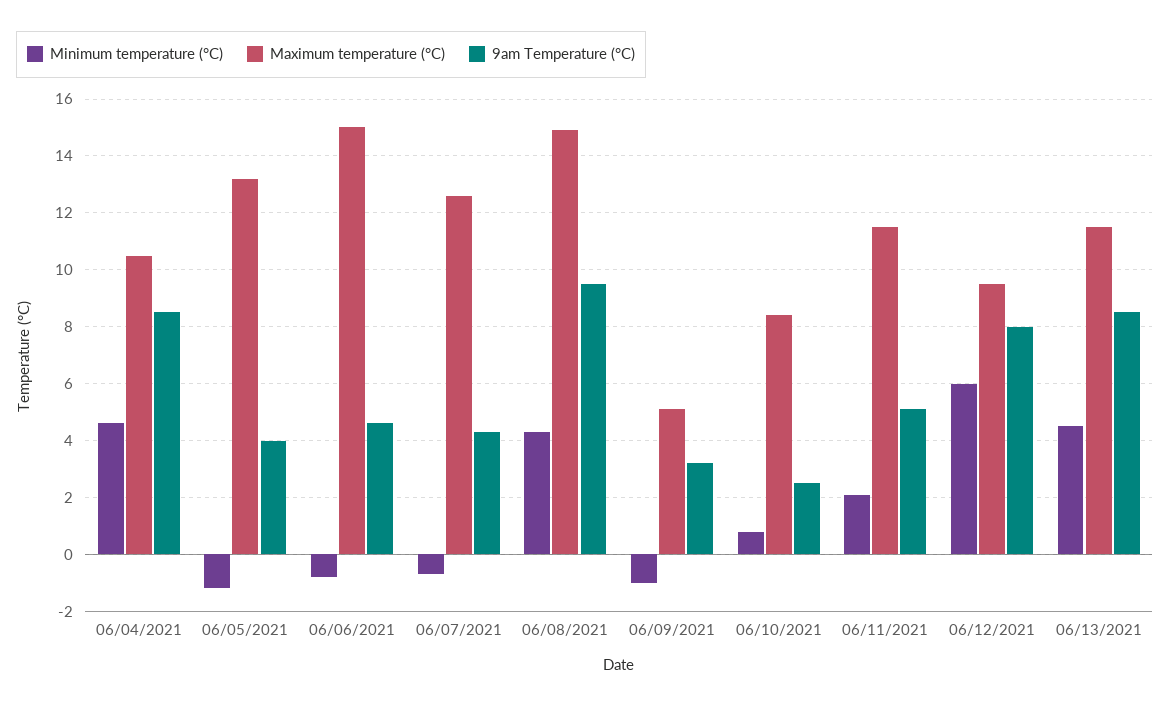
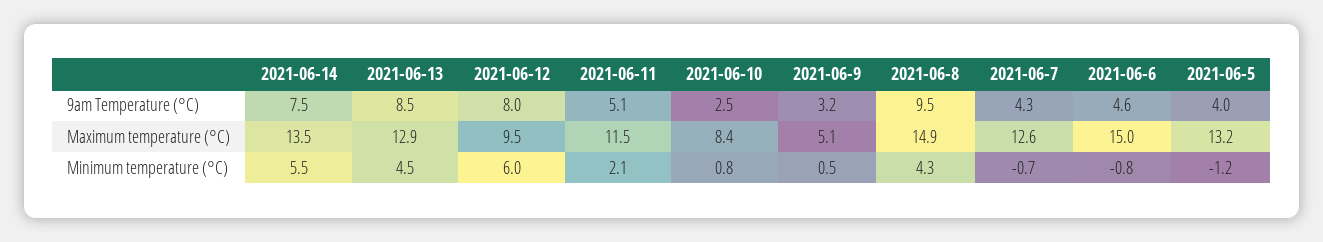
Minimum temperature (°C), 06/04/2021: 4.5 -> none
Maximum temperature (°C), 06/04/2021: 10.5 -> none
9am Temperature (°C), 06/04/2021: 8.5 -> none
Minimum temperature (°C), 06/09/2021: -1 -> 0.5
Maximum temperature (°C), 06/13/2021: 11.5 -> 12.9
9am Temperature (°C), 2021-06-14: none -> 7.5
Maximum temperature (°C), 2021-06-14: none -> 13.5
Minimum temperature (°C), 2021-06-14: none -> 5.5

